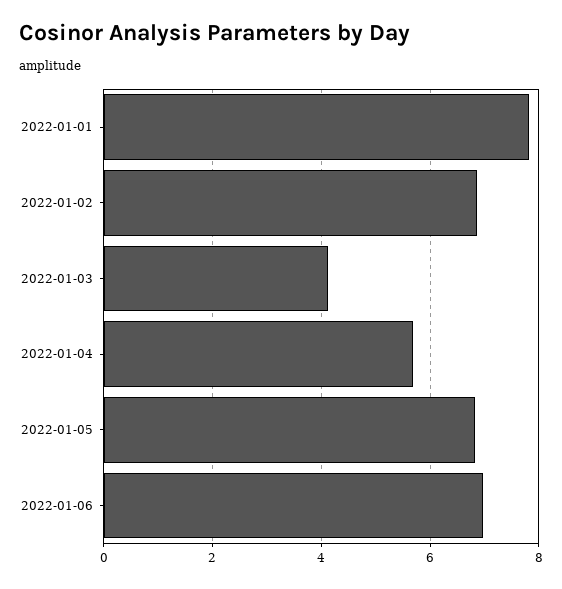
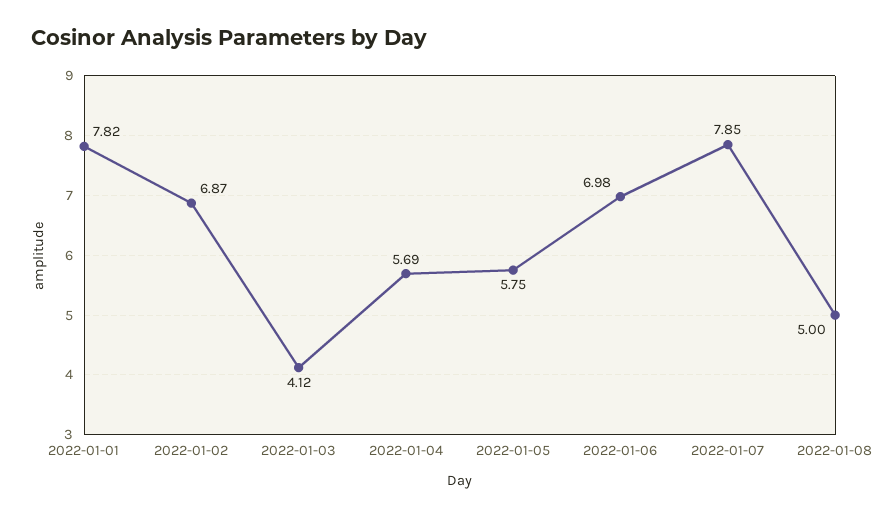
2022-01-05: 6.8 -> 5.75
2022-01-07: none -> 7.85
2022-01-08: none -> 5

